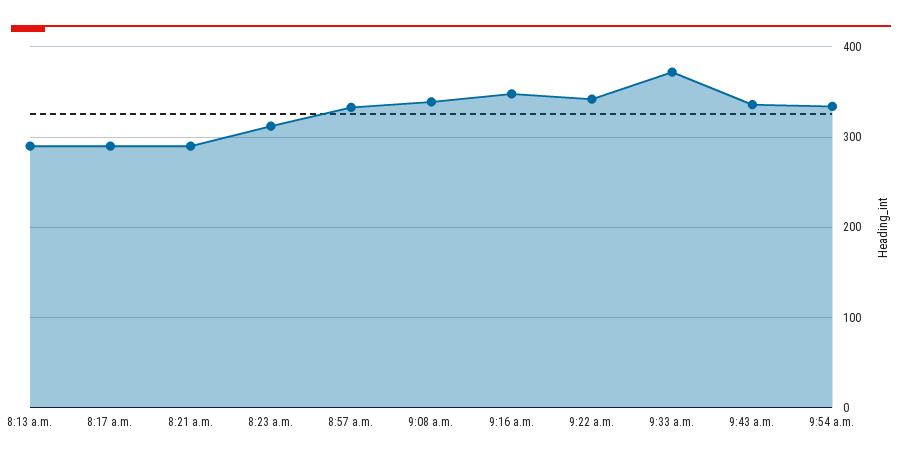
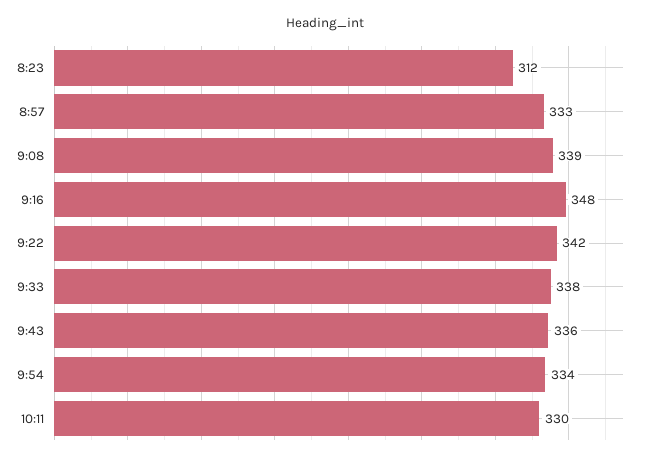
8:13 a.m.: 290 -> none
8:17 a.m.: 290 -> none
8:21 a.m.: 290 -> none
9:33 a.m.: 370 -> 338
10:11: none -> 330

